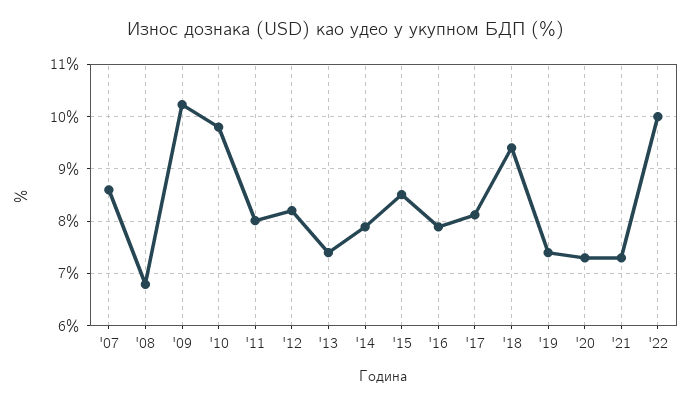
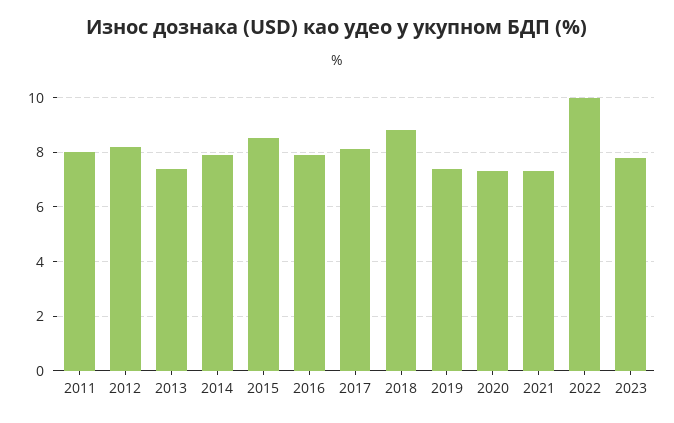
'07: 8.6 -> none
'08: 6.8 -> none
'09: 10.2 -> none
'10: 9.8 -> none
'18: 9.4 -> 8.75
2023: none -> 7.75

